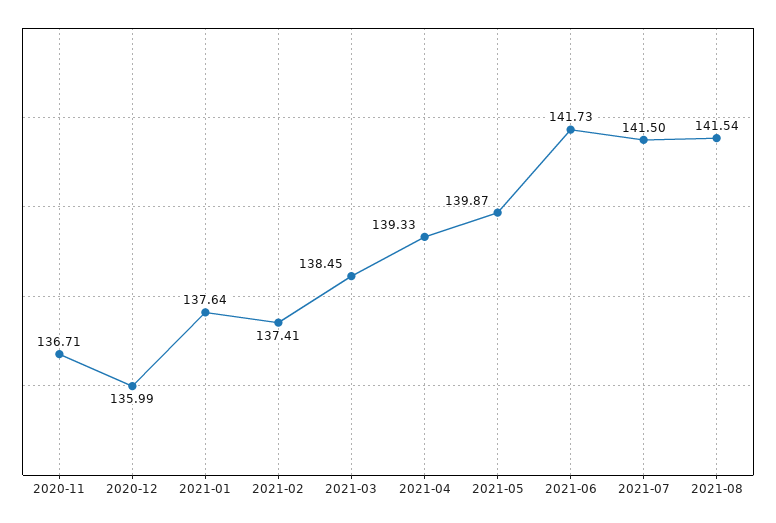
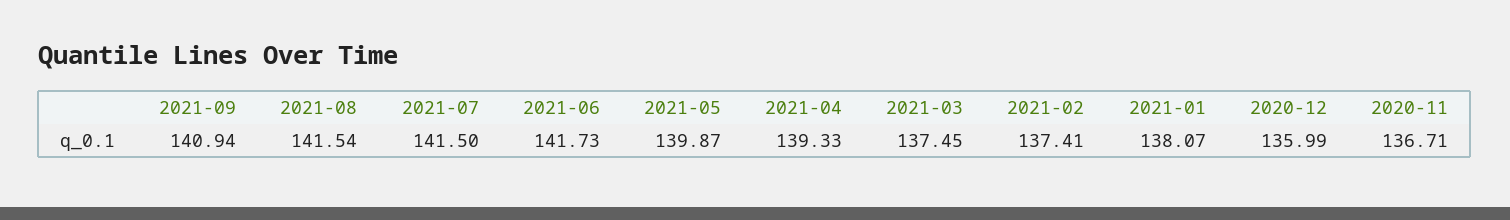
2021-01: 137.64 -> 138.07
2021-03: 138.45 -> 137.45
2021-09: none -> 140.94

